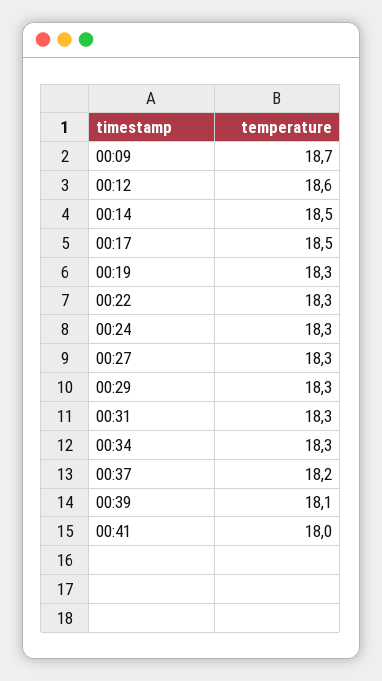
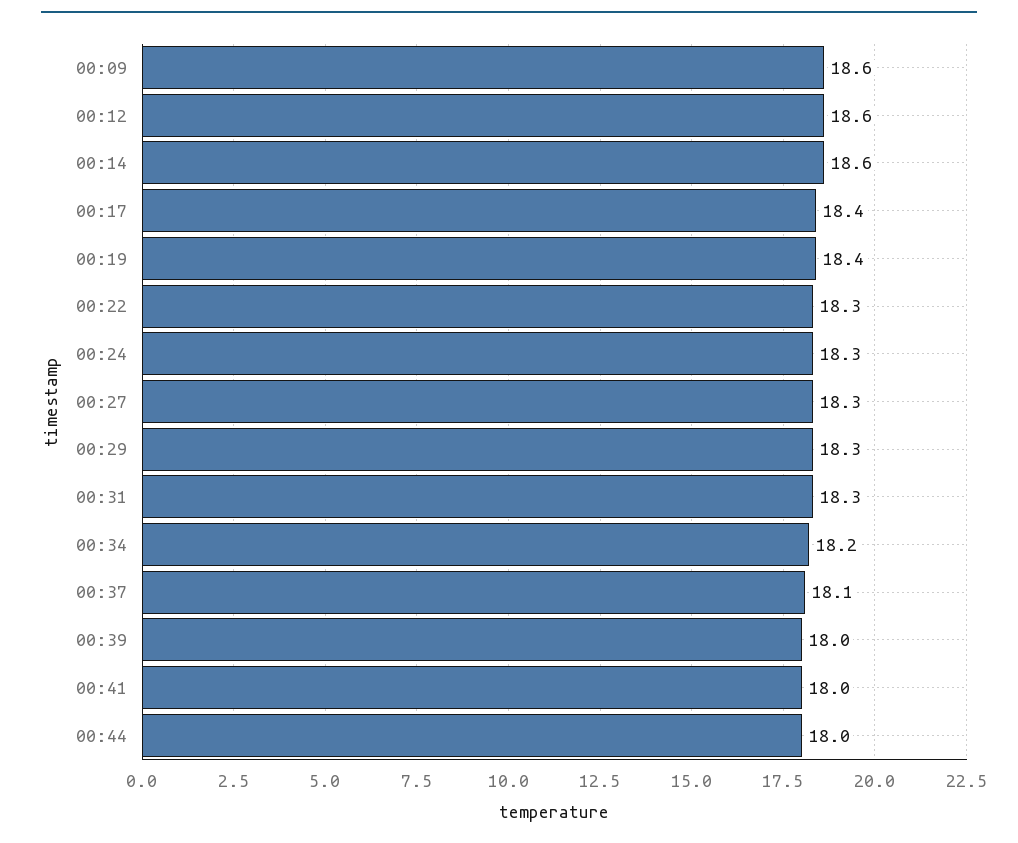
00:09: 18.7 -> 18.6
00:14: 18.5 -> 18.6
00:17: 18.5 -> 18.4
00:19: 18.3 -> 18.4
00:34: 18.3 -> 18.2
00:37: 18.2 -> 18.1
00:39: 18.1 -> 18
00:44: none -> 18

